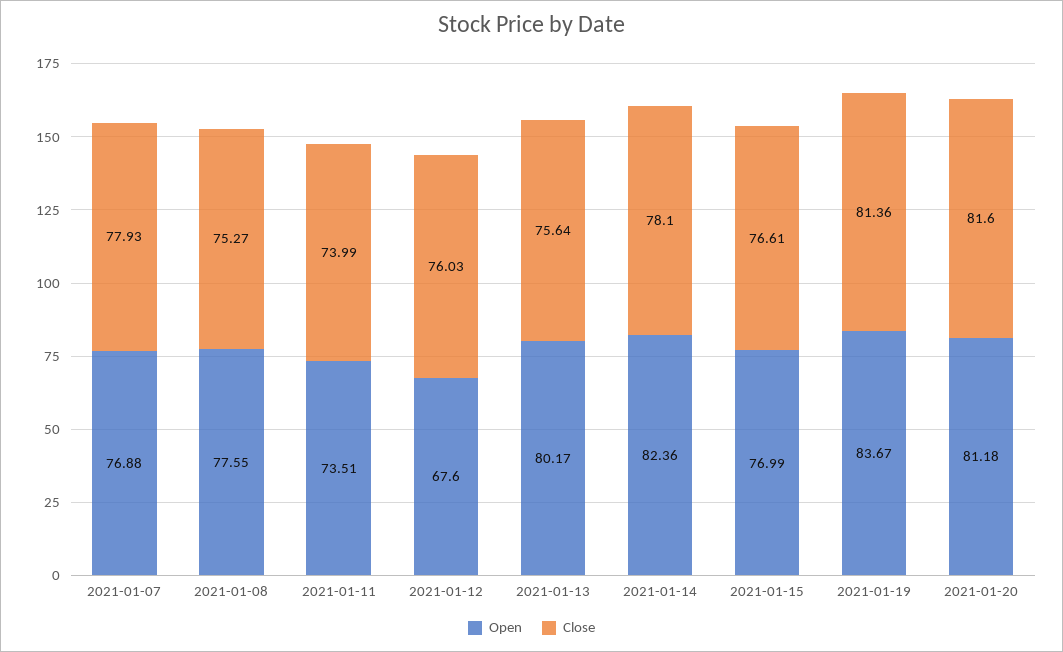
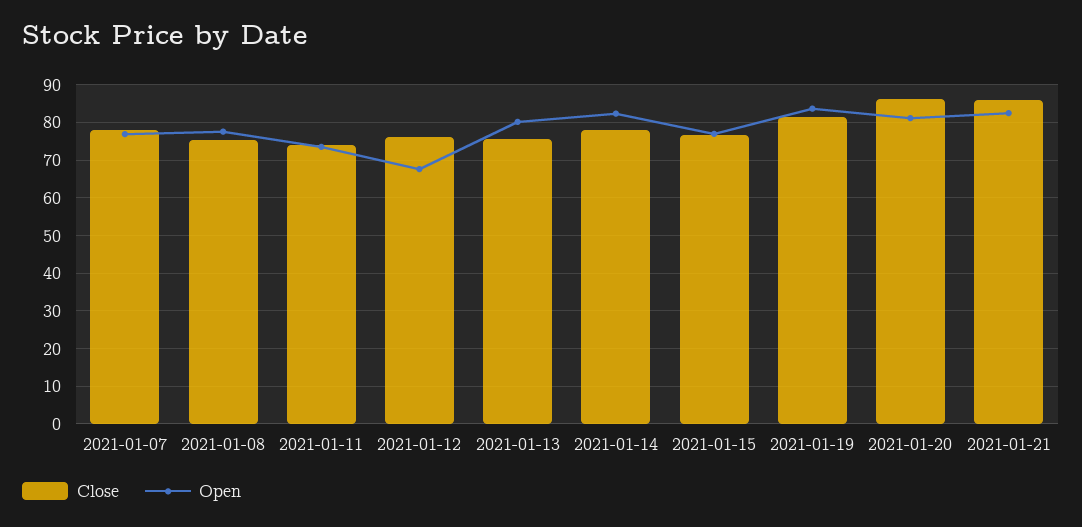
Close, 2021-01-20: 81.6 -> 86
Close, 2021-01-21: none -> 86
Open, 2021-01-21: none -> 82

